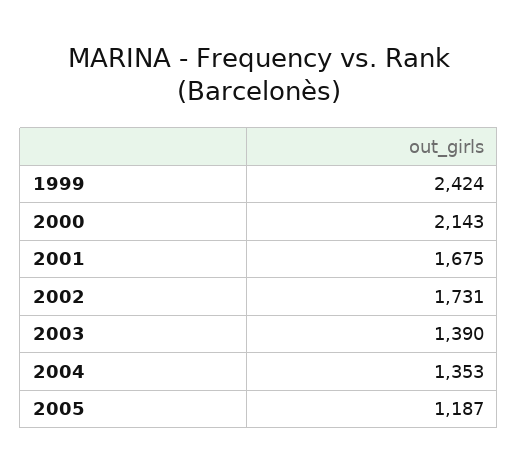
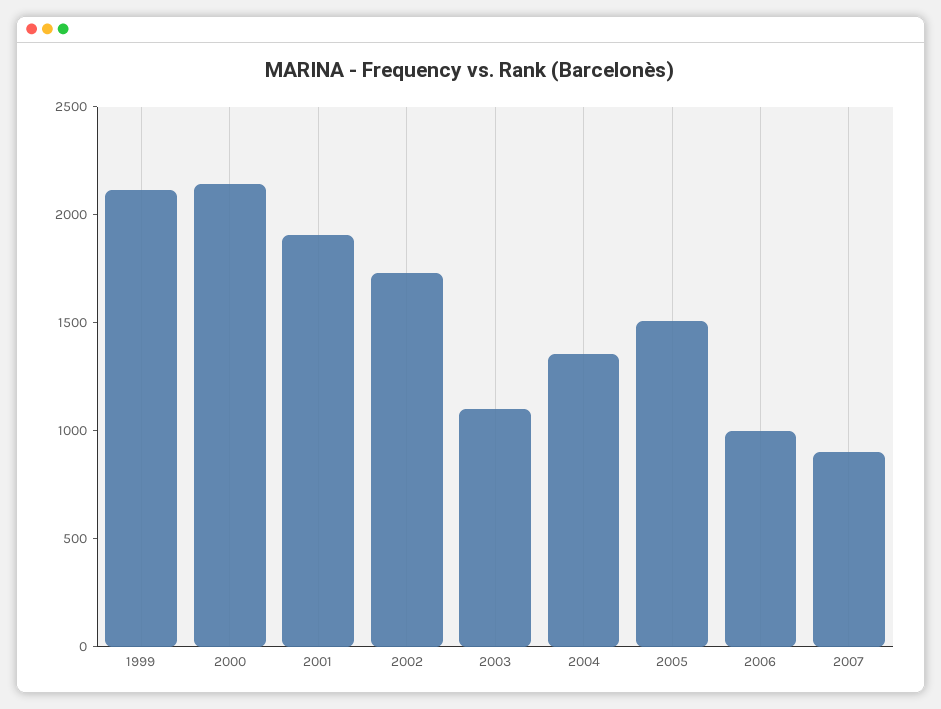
1999: 2424 -> 2100
2001: 1675 -> 1900
2003: 1390 -> 1100
2005: 1187 -> 1500
2006: none -> 1000
2007: none -> 900

